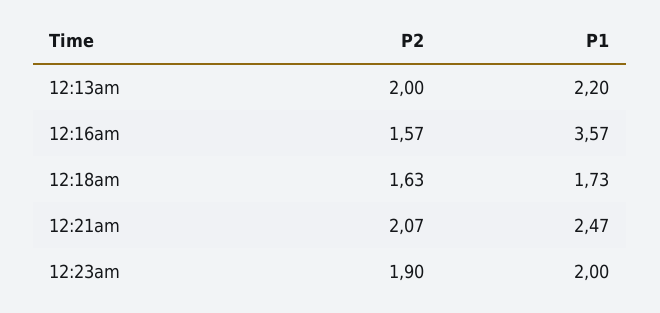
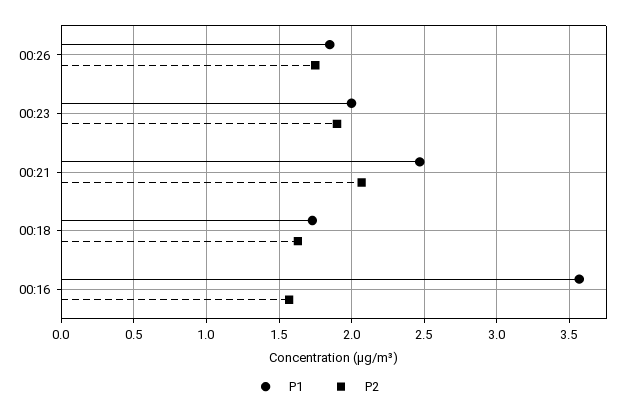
P2, 12:13am: 2 -> none
P1, 12:13am: 2.2 -> none
P1, 00:26: none -> 1.85
P2, 00:26: none -> 1.75

